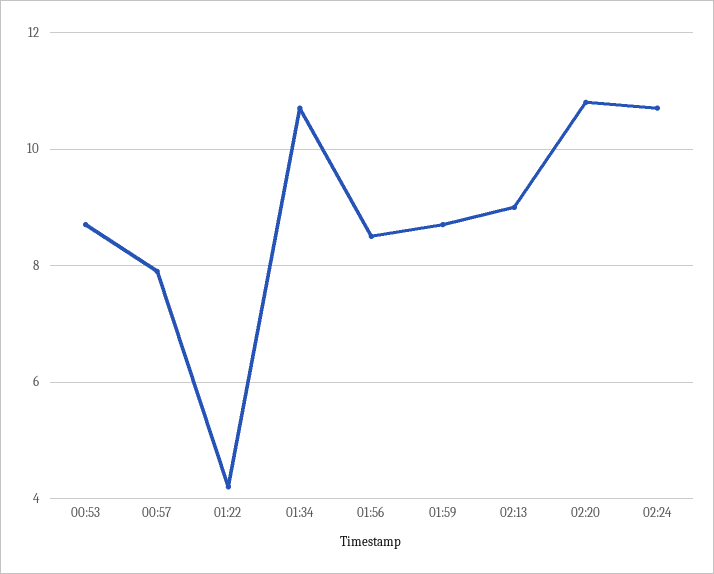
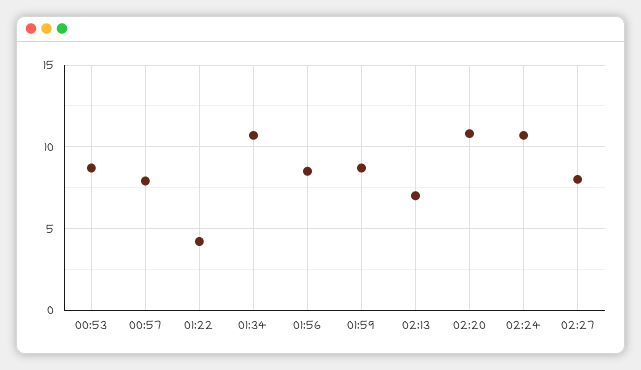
02:13: 9 -> 7
02:27: none -> 8

